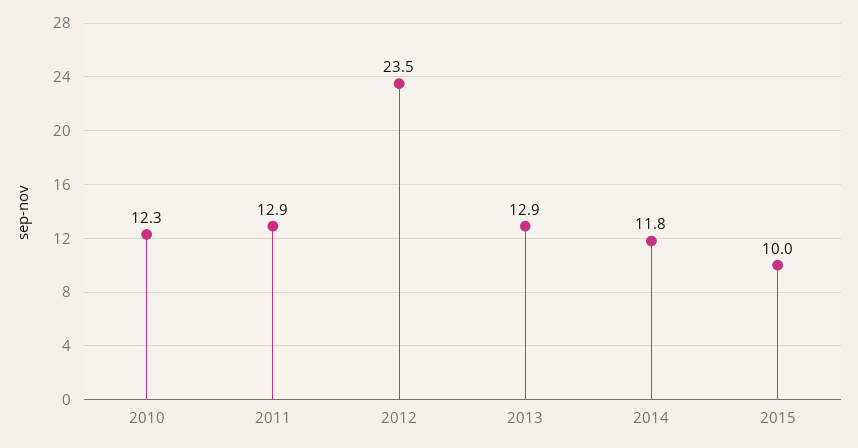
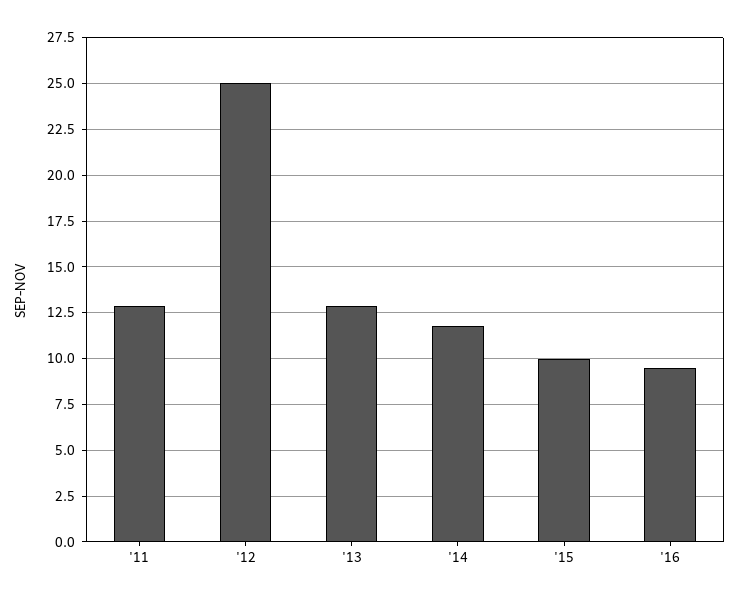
2010: 12.3 -> none
2012: 23.5 -> 25
'16: none -> 9.5

